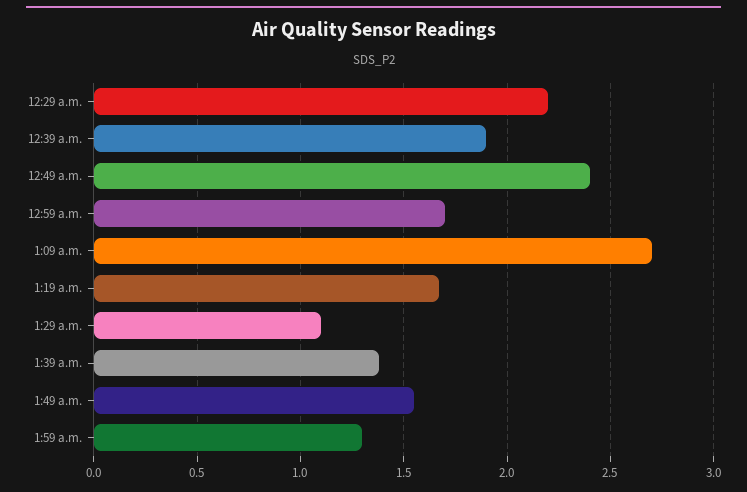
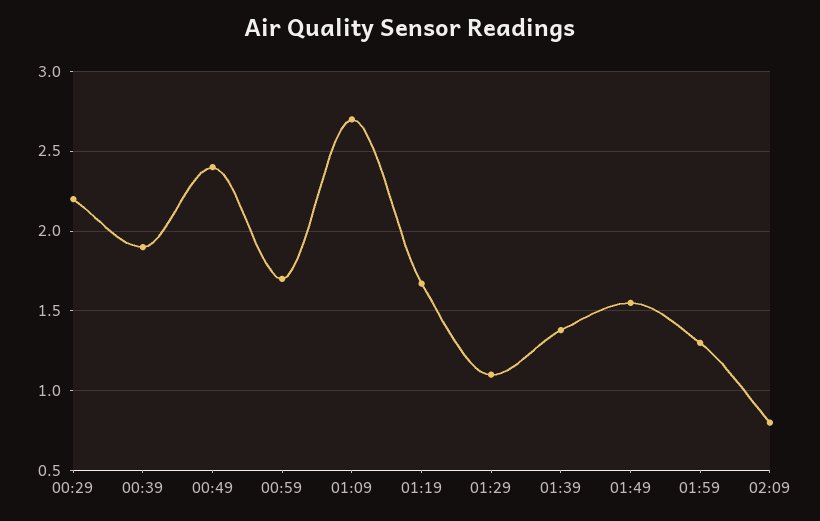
02:09: none -> 0.8

